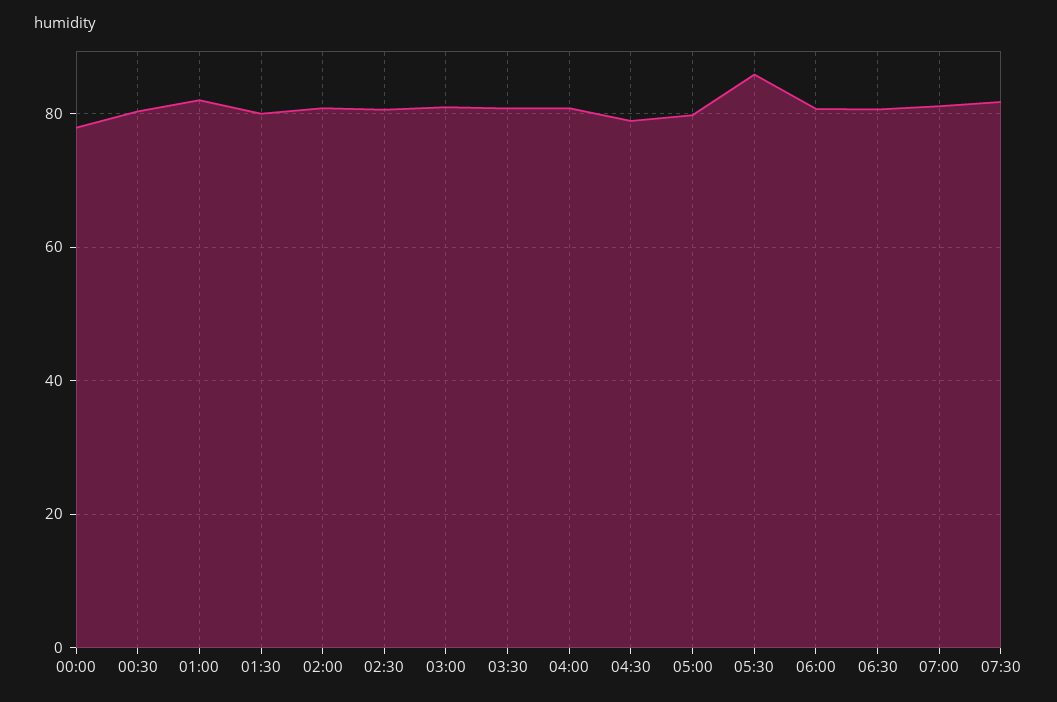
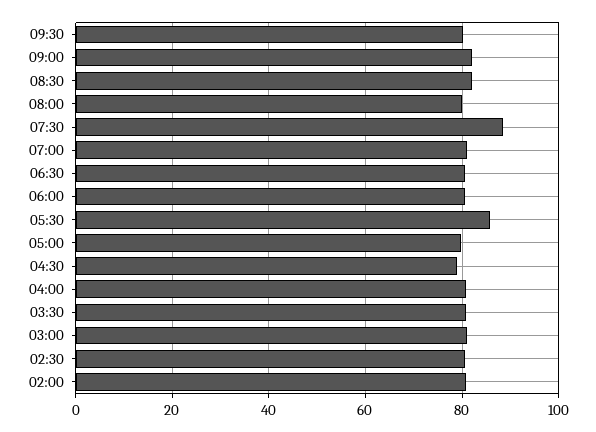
00:00: 78 -> none
00:30: 80 -> none
01:00: 82 -> none
01:30: 80 -> none
07:30: 82 -> 88
09:30: none -> 80
09:00: none -> 82
08:30: none -> 82
08:00: none -> 80

